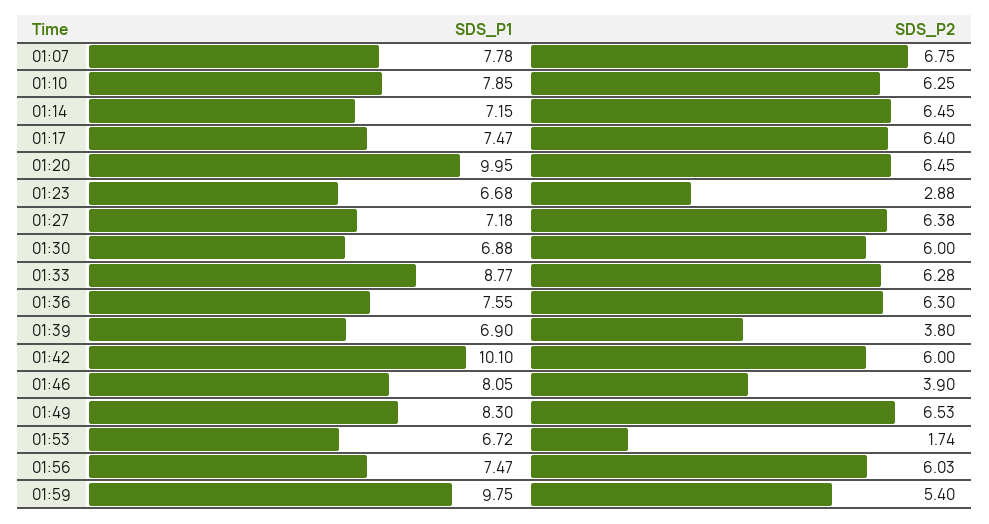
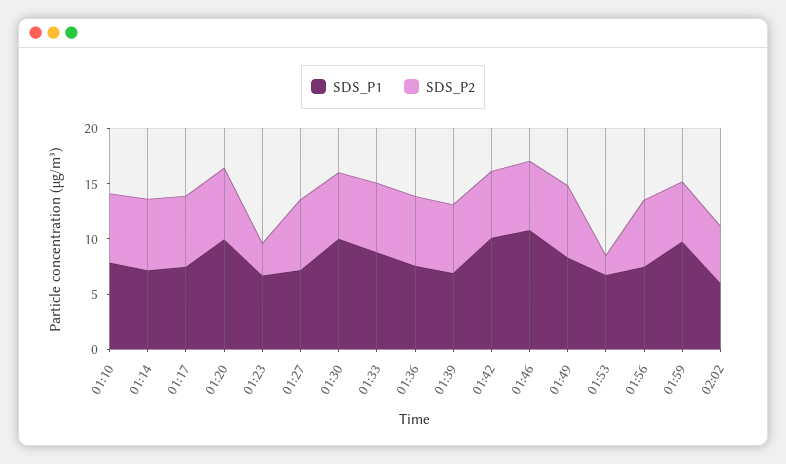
SDS_P1, 01:07: 7.78 -> none
SDS_P2, 01:07: 6.75 -> none
SDS_P1, 01:30: 6.88 -> 10
SDS_P2, 01:39: 3.8 -> 6
SDS_P1, 01:46: 8.05 -> 11
SDS_P2, 01:46: 3.9 -> 6
SDS_P1, 02:02: none -> 6
SDS_P2, 02:02: none -> 5

